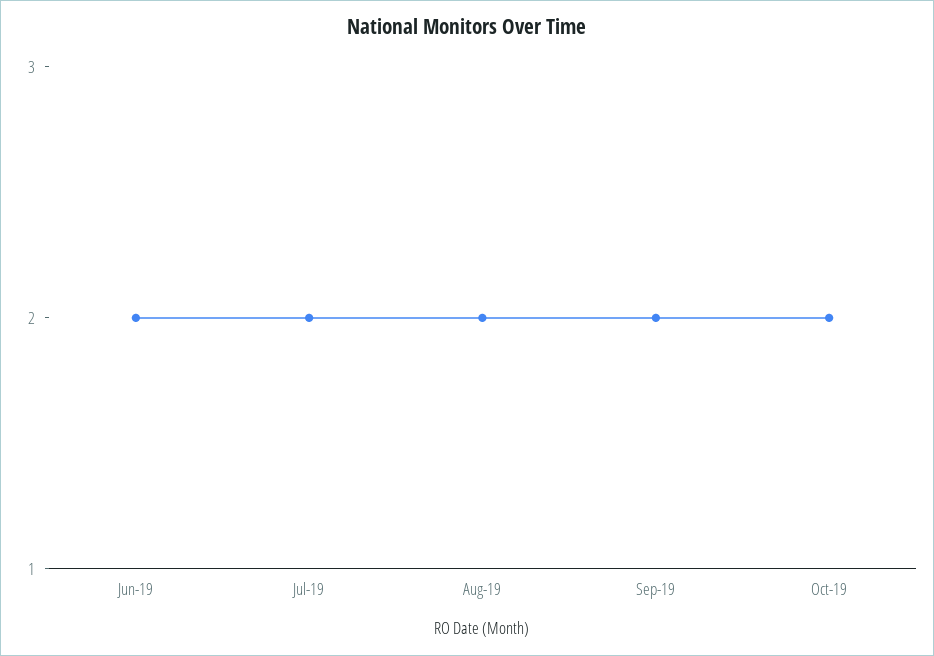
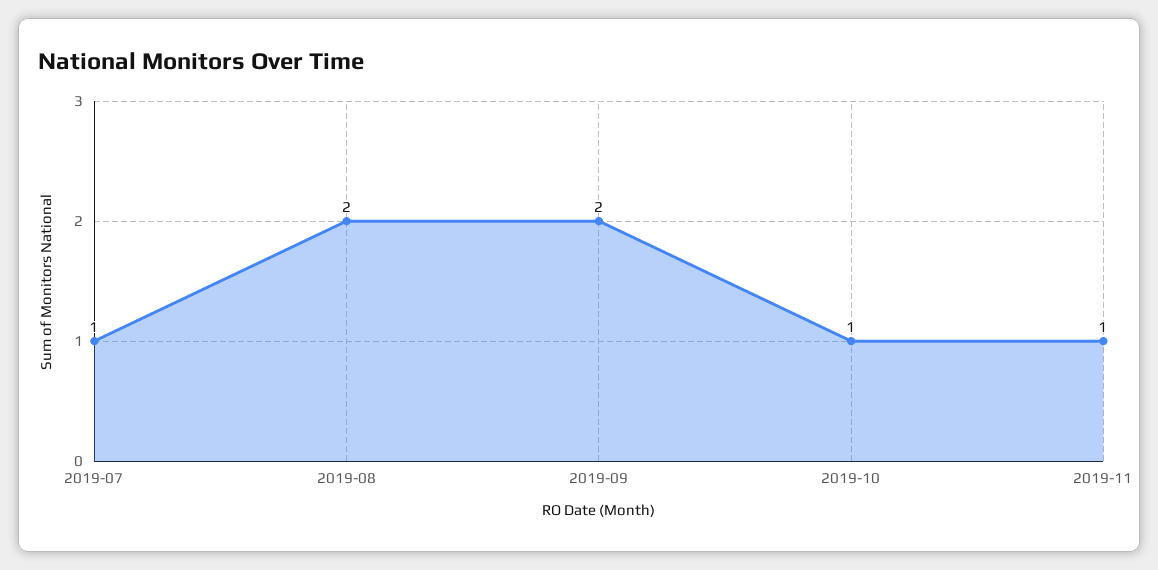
Jun-19: 2 -> none
Jul-19: 2 -> 1
Oct-19: 2 -> 1
2019-11: none -> 1

